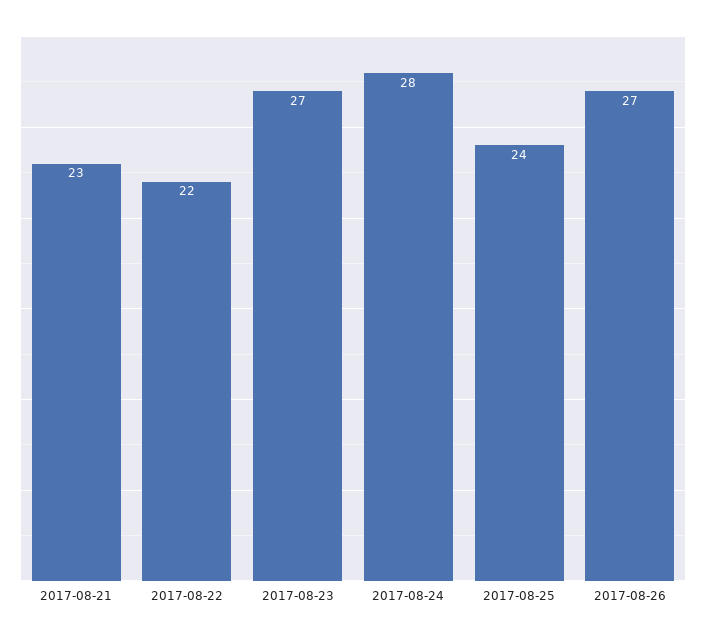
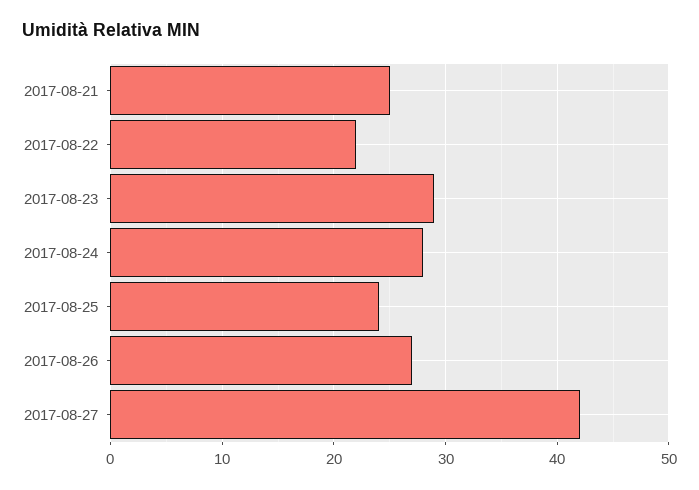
2017-08-21: 23 -> 25
2017-08-23: 27 -> 29
2017-08-27: none -> 42

